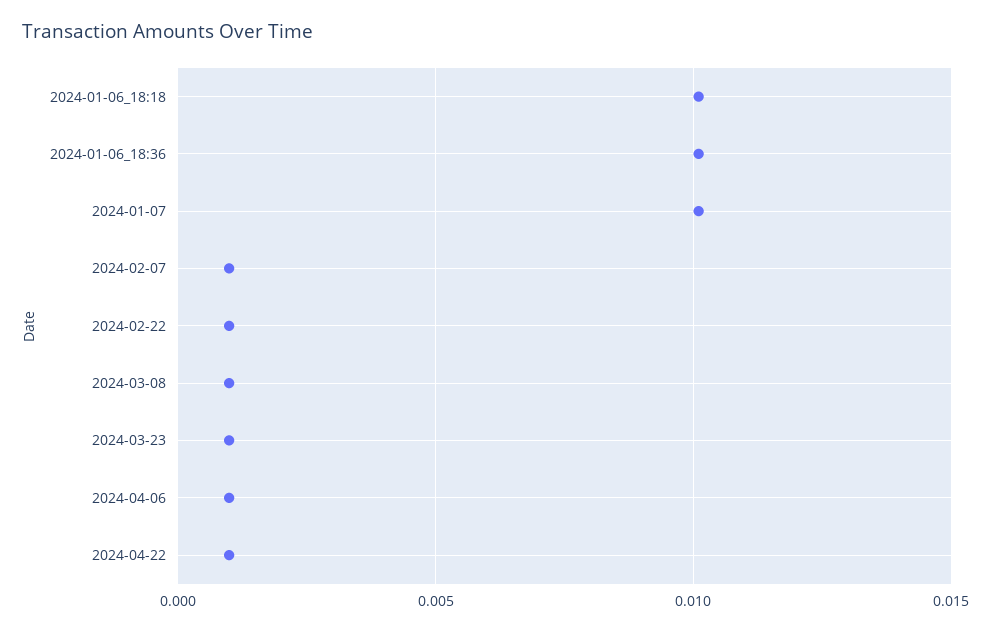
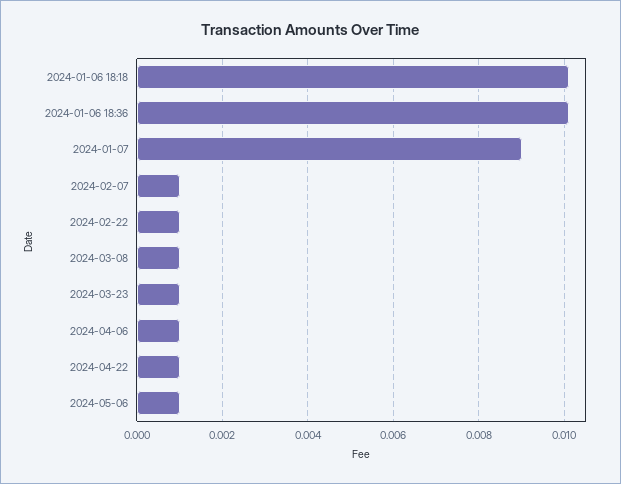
2024-01-07: 0.01 -> 0.009
2024-05-06: none -> 0.001

